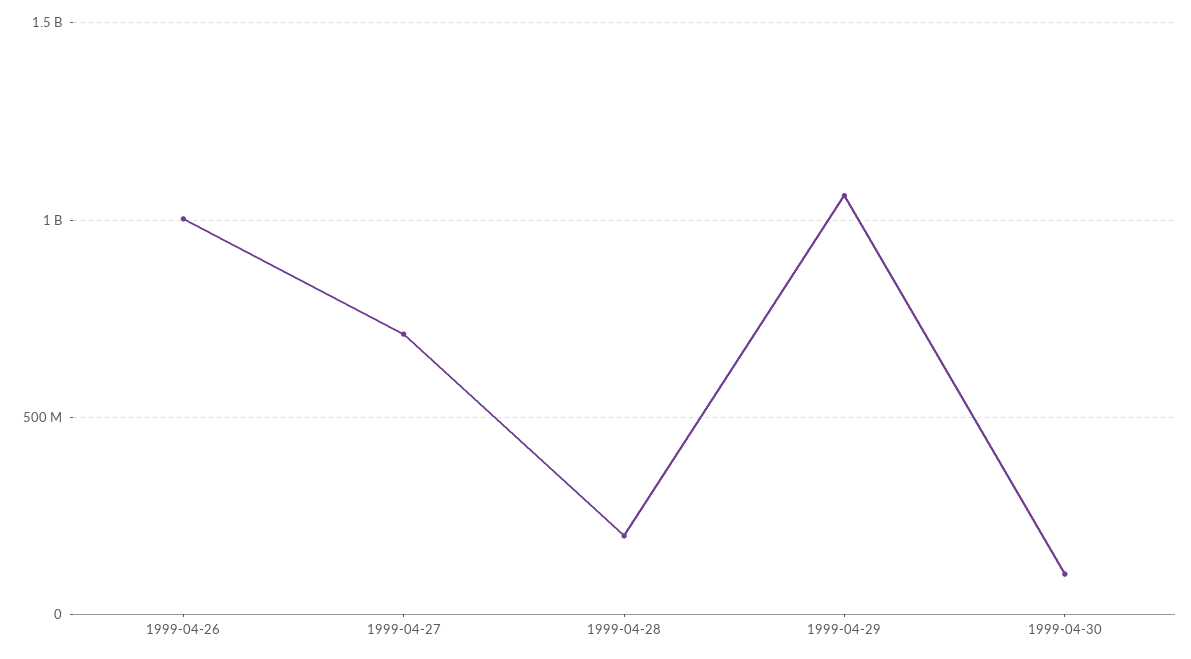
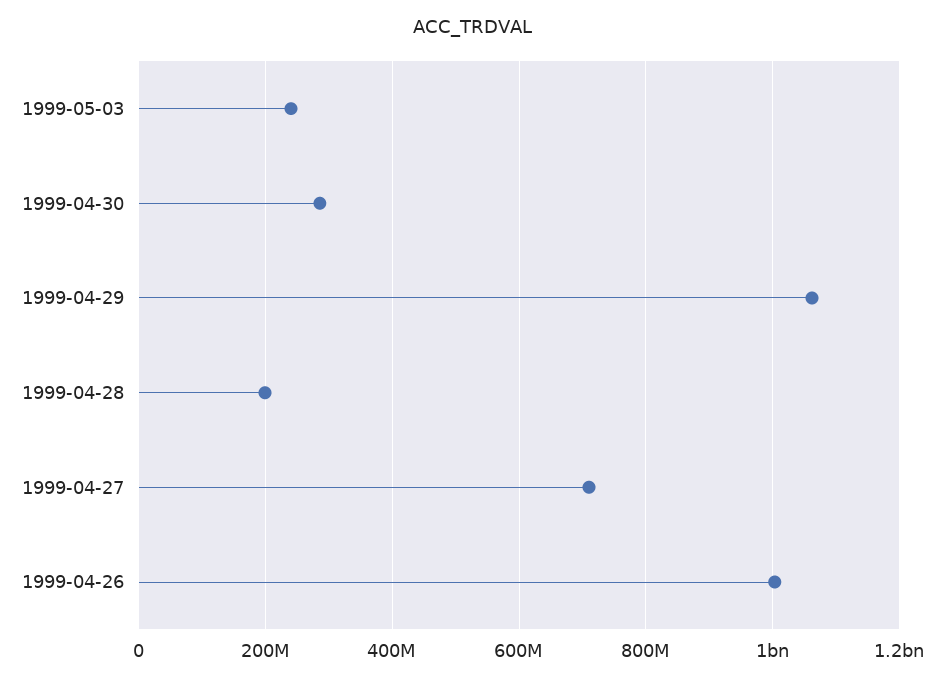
1999-04-30: 100000000 -> 280000000
1999-05-03: none -> 240000000

